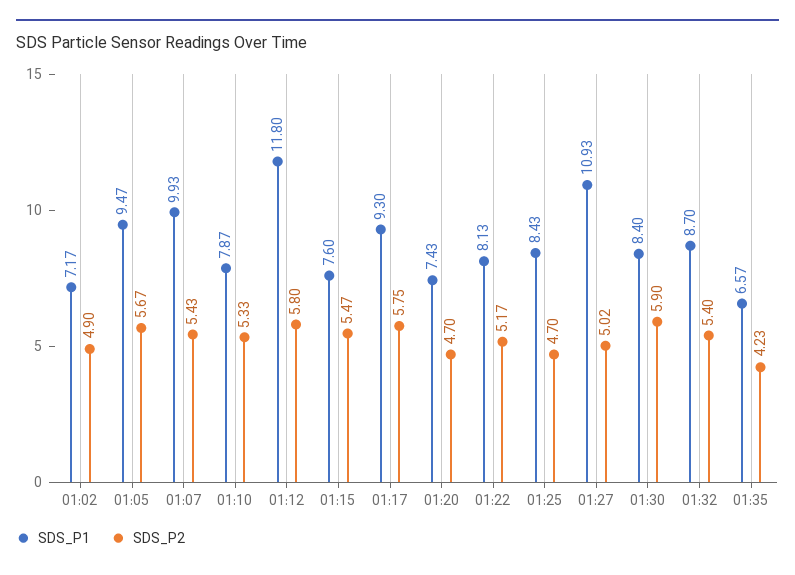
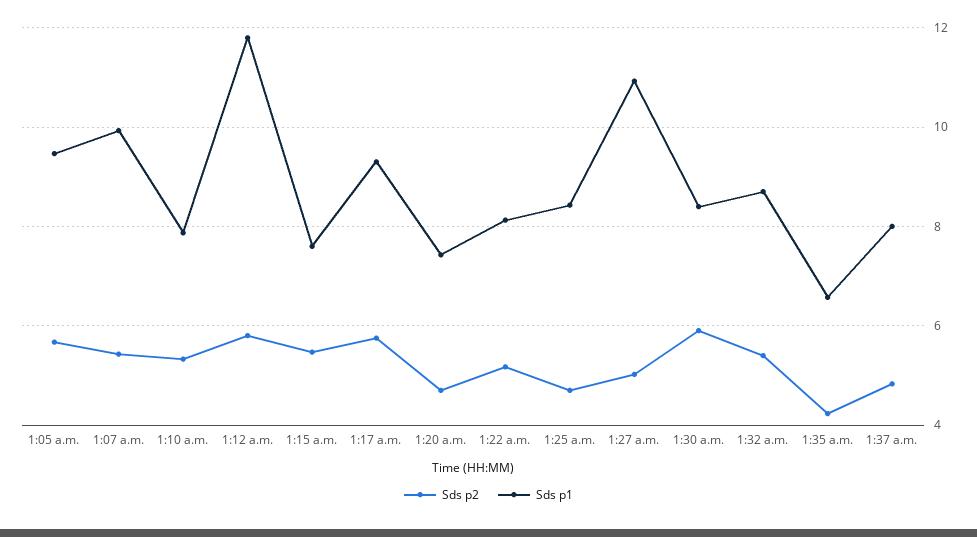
SDS_P1, 01:02: 7.17 -> none
SDS_P2, 01:02: 4.9 -> none
SDS_P2, 1:37 a.m.: none -> 4.8
SDS_P1, 1:37 a.m.: none -> 8

